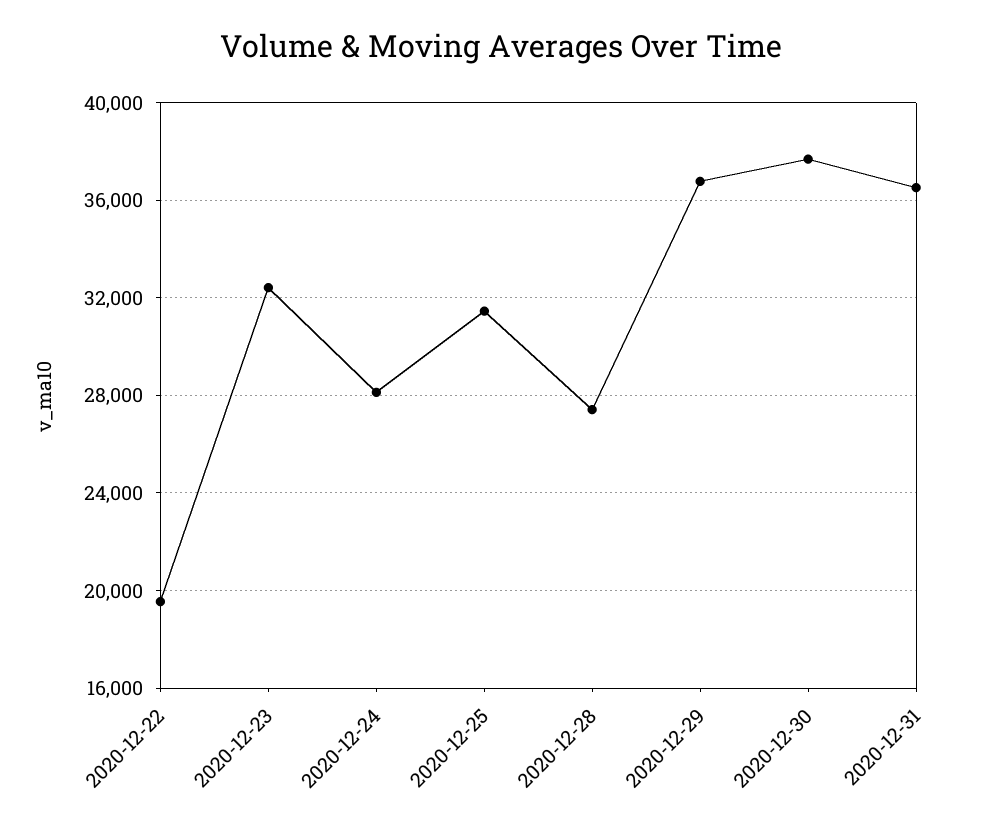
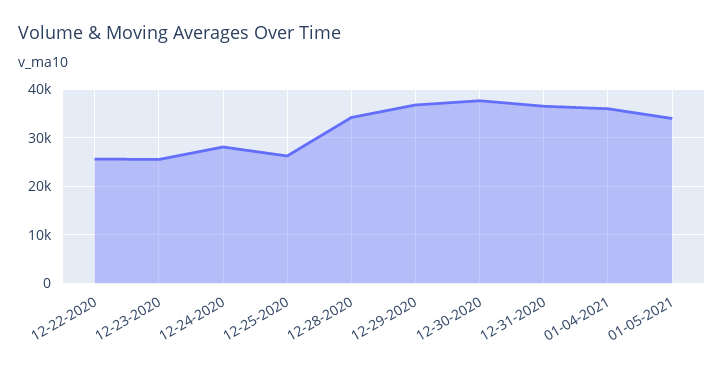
2020-12-22: 19500 -> 26000
2020-12-23: 32500 -> 26000
2020-12-25: 31500 -> 26000
2020-12-28: 27500 -> 34000
01-04-2021: none -> 36000
01-05-2021: none -> 34000

